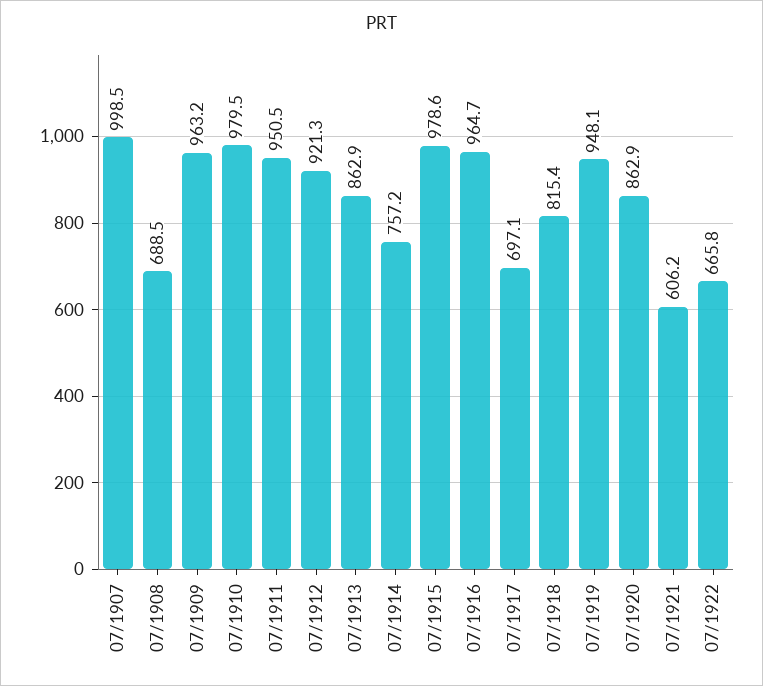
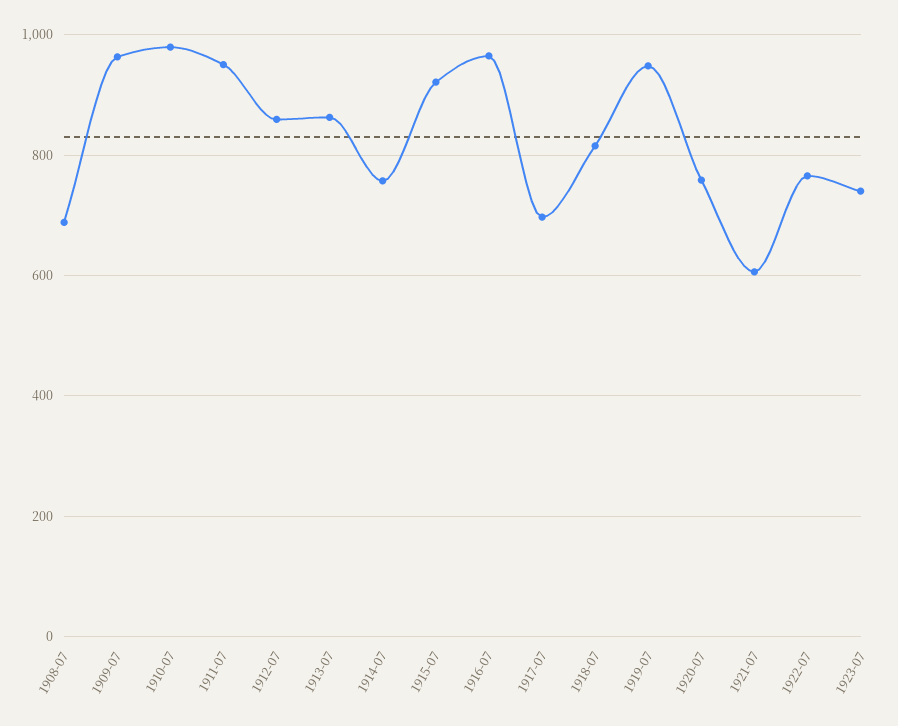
07/1907: 998.5 -> none
07/1912: 921.3 -> 860
07/1915: 978.6 -> 920
07/1920: 862.9 -> 760
07/1922: 665.8 -> 760
1923-07: none -> 740

